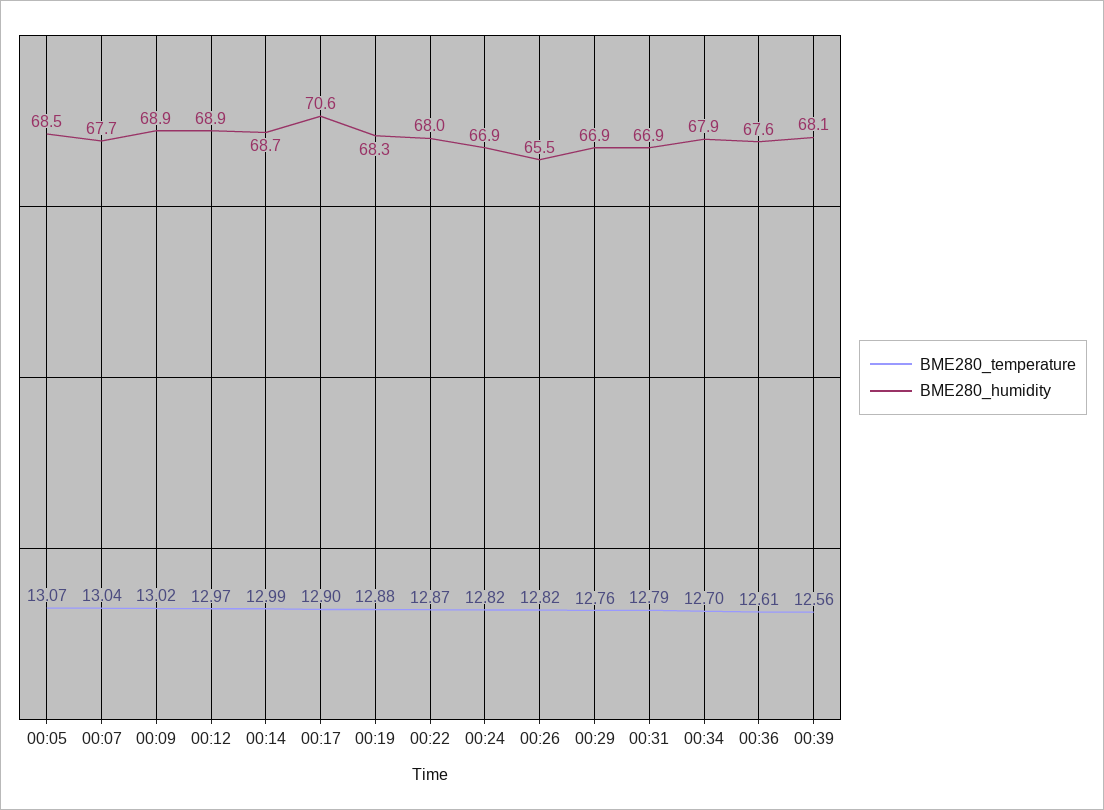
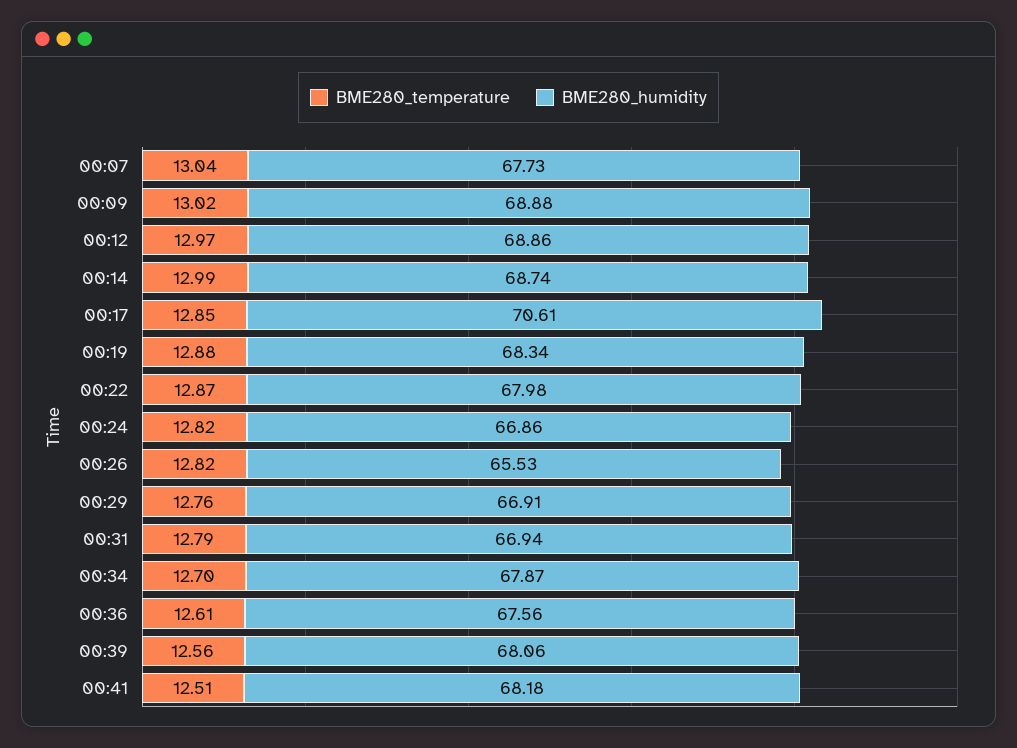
BME280_temperature, 00:05: 13.07 -> none
BME280_humidity, 00:05: 68.5 -> none
BME280_temperature, 00:17: 12.9 -> 12.85
BME280_temperature, 00:41: none -> 12.51
BME280_humidity, 00:41: none -> 68.18

